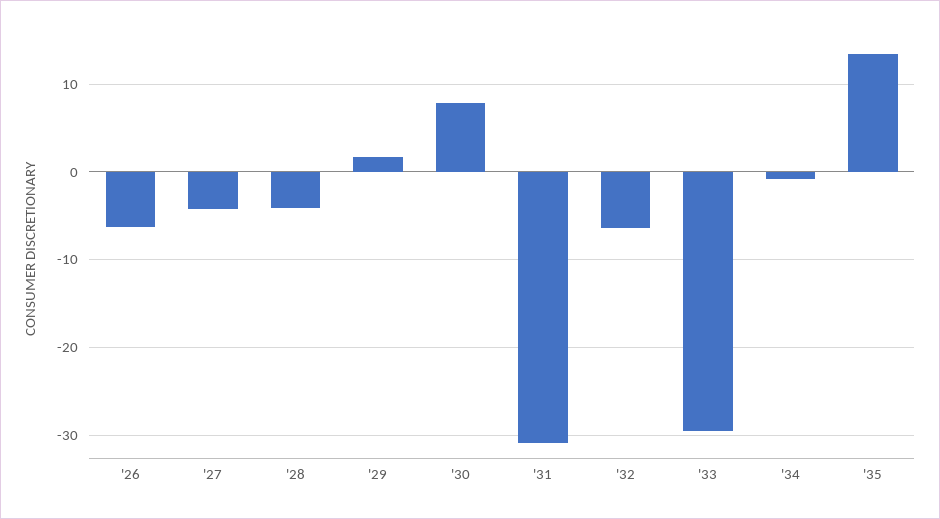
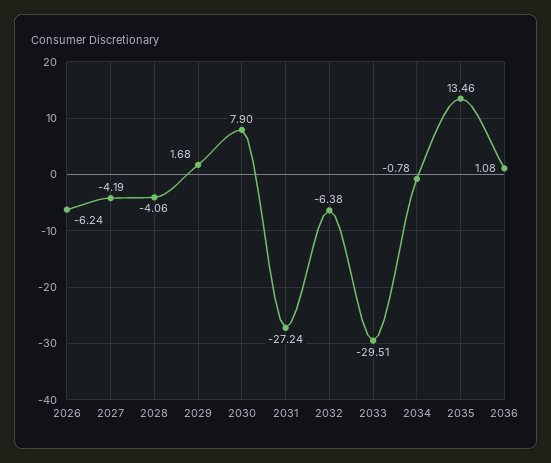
'31: -31 -> -27.24
2036: none -> 1.08

